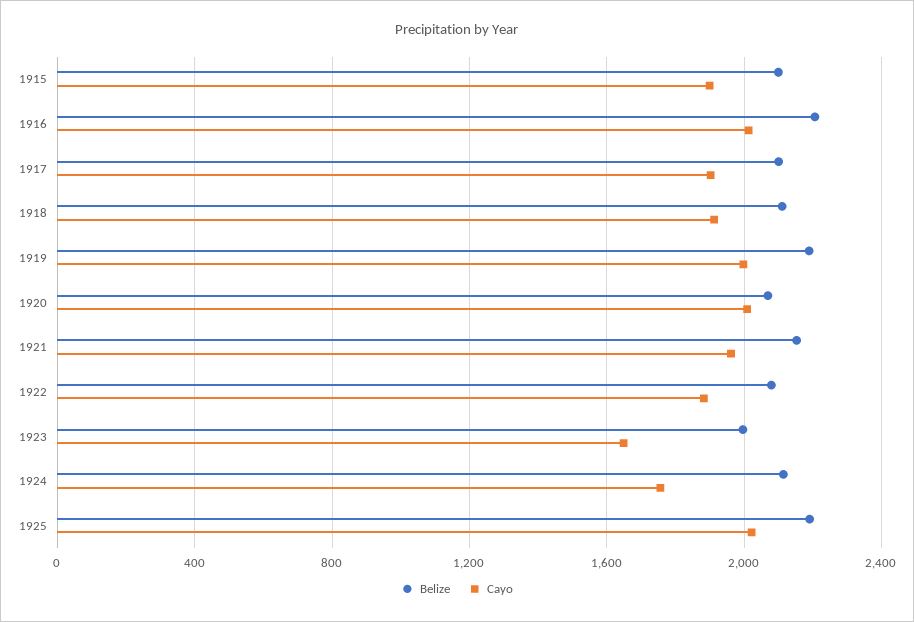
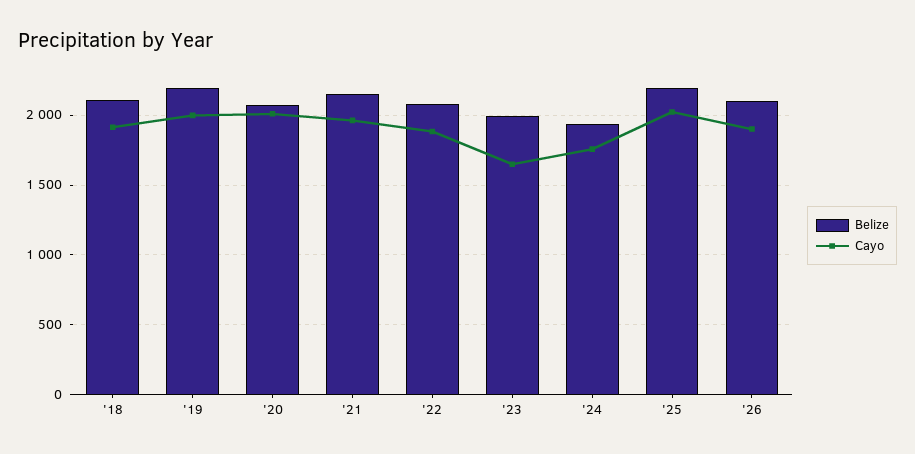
Belize, 1915: 2100 -> none
Cayo, 1915: 1900 -> none
Belize, 1916: 2200 -> none
Cayo, 1916: 2000 -> none
Belize, 1917: 2100 -> none
Cayo, 1917: 1900 -> none
Belize, 1924: 2100 -> 1950
Belize, '26: none -> 2100
Cayo, '26: none -> 1900

